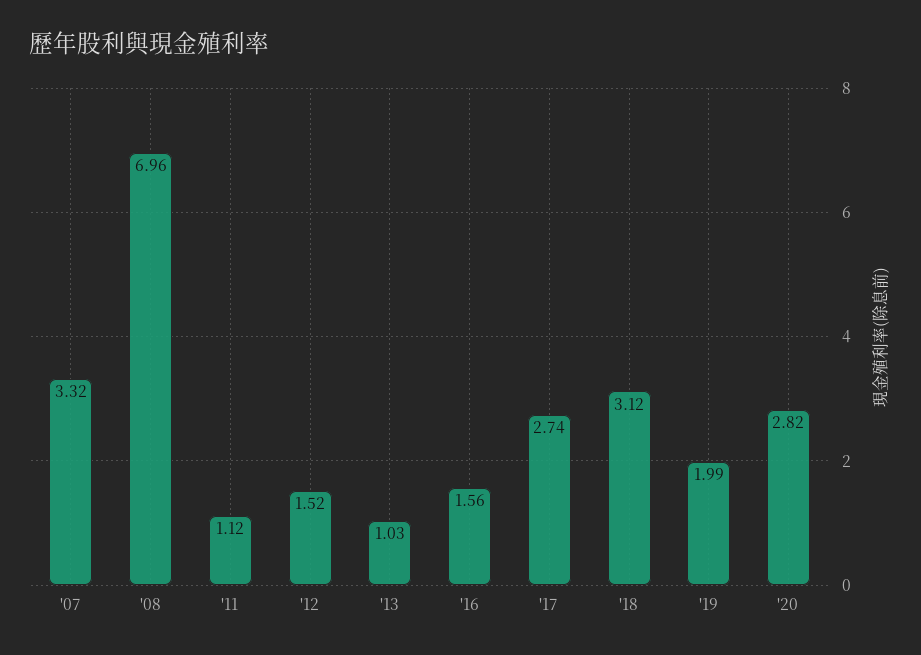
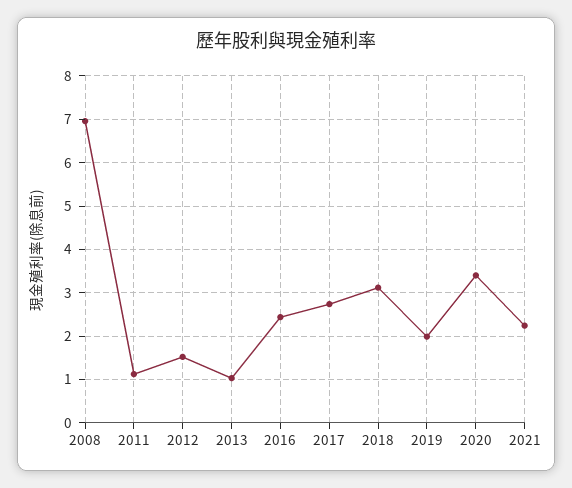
'07: 3.32 -> none
'16: 1.56 -> 2.4
'20: 2.82 -> 3.4
2021: none -> 2.2

